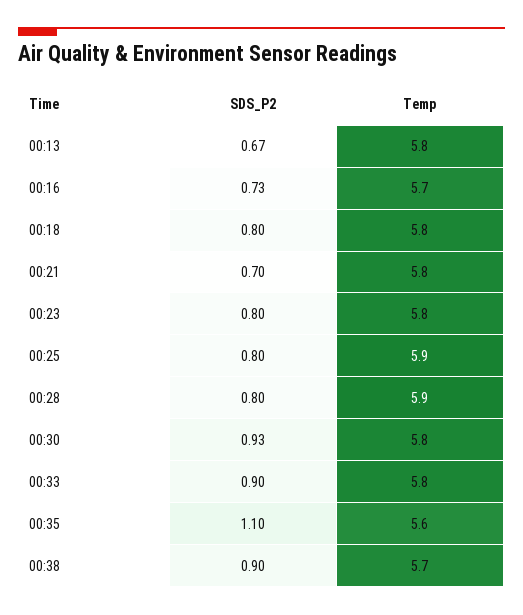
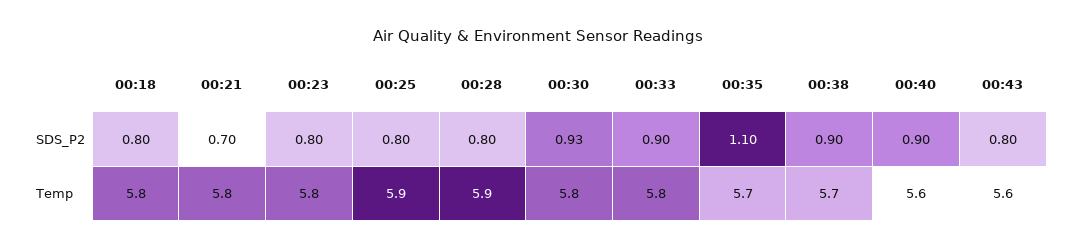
SDS_P2, 00:13: 0.67 -> none
Temp, 00:13: 5.8 -> none
SDS_P2, 00:16: 0.73 -> none
Temp, 00:16: 5.7 -> none
Temp, 00:35: 5.6 -> 5.7
SDS_P2, 00:40: none -> 0.9
SDS_P2, 00:43: none -> 0.8
Temp, 00:40: none -> 5.6
Temp, 00:43: none -> 5.6

